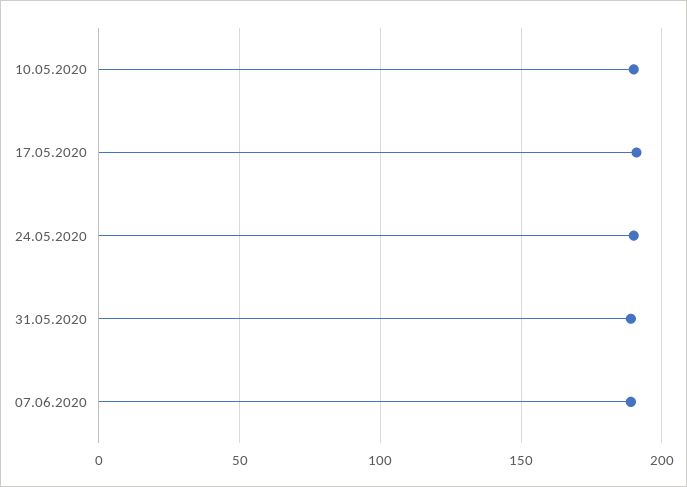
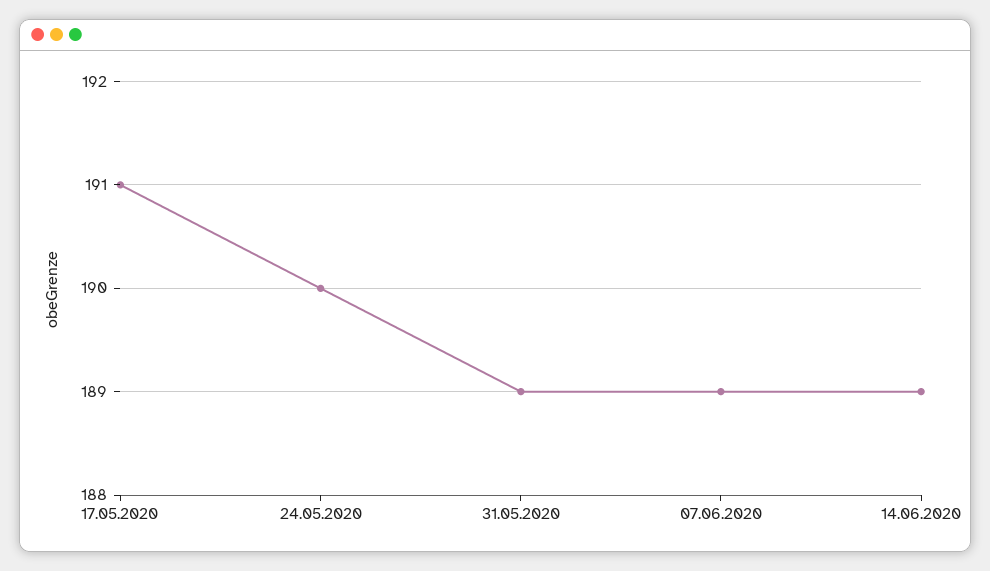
10.05.2020: 190 -> none
14.06.2020: none -> 189

